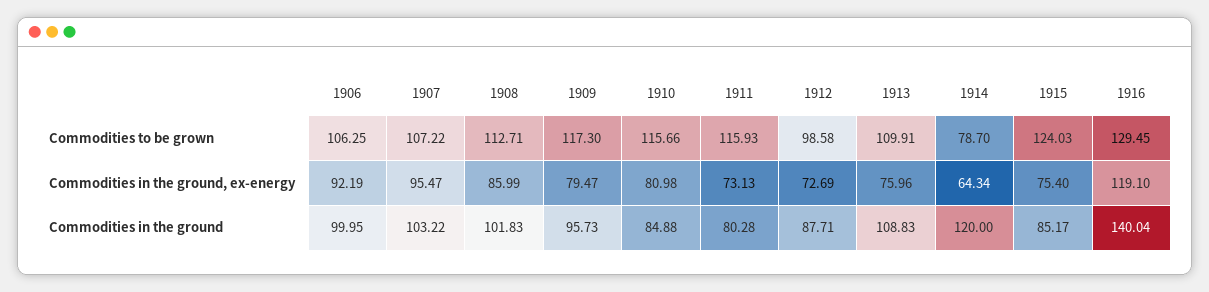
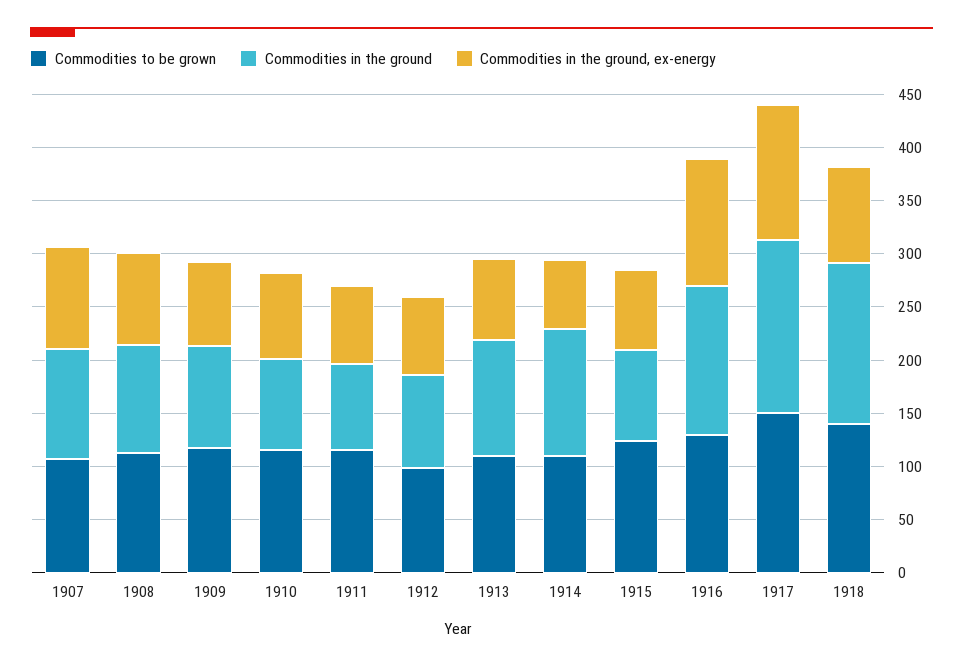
Commodities to be grown, 1906: 106.25 -> none
Commodities to be grown, 1914: 78.7 -> 110
Commodities in the ground, ex-energy, 1906: 92.19 -> none
Commodities in the ground, 1906: 99.95 -> none
Commodities to be grown, 1917: none -> 150
Commodities in the ground, 1917: none -> 160
Commodities in the ground, ex-energy, 1917: none -> 130
Commodities to be grown, 1918: none -> 140
Commodities in the ground, 1918: none -> 150
Commodities in the ground, ex-energy, 1918: none -> 90

